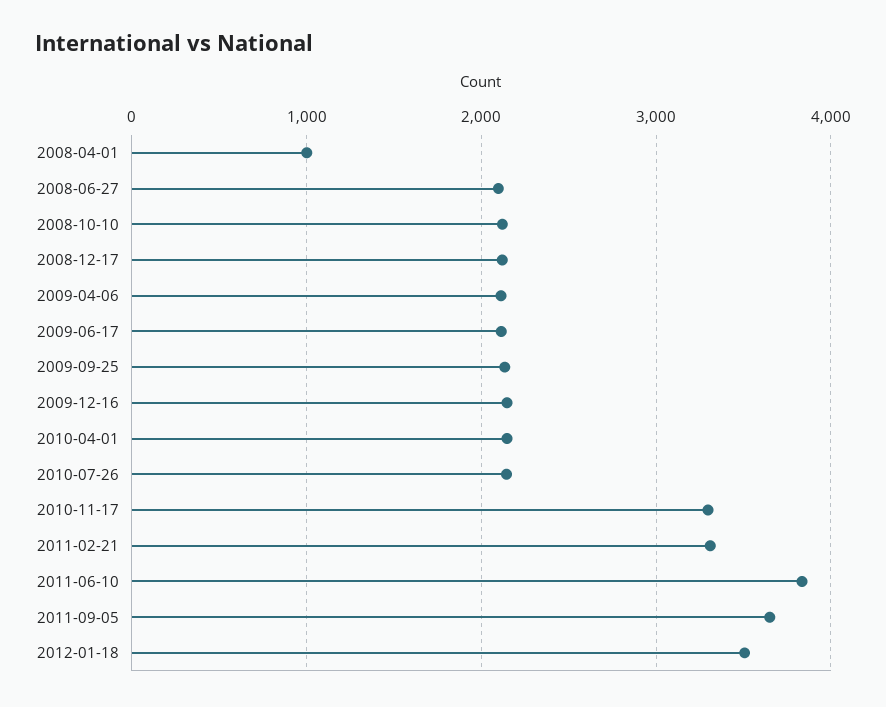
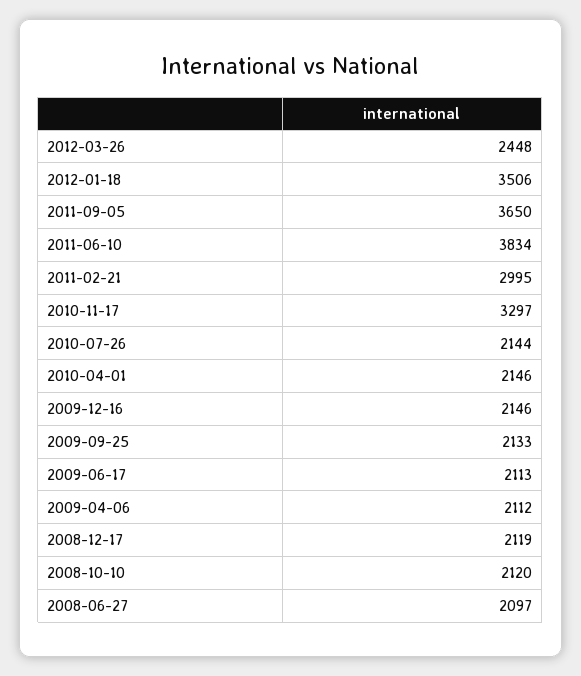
2008-04-01: 1000 -> none
2011-02-21: 3300 -> 2995
2012-03-26: none -> 2448

